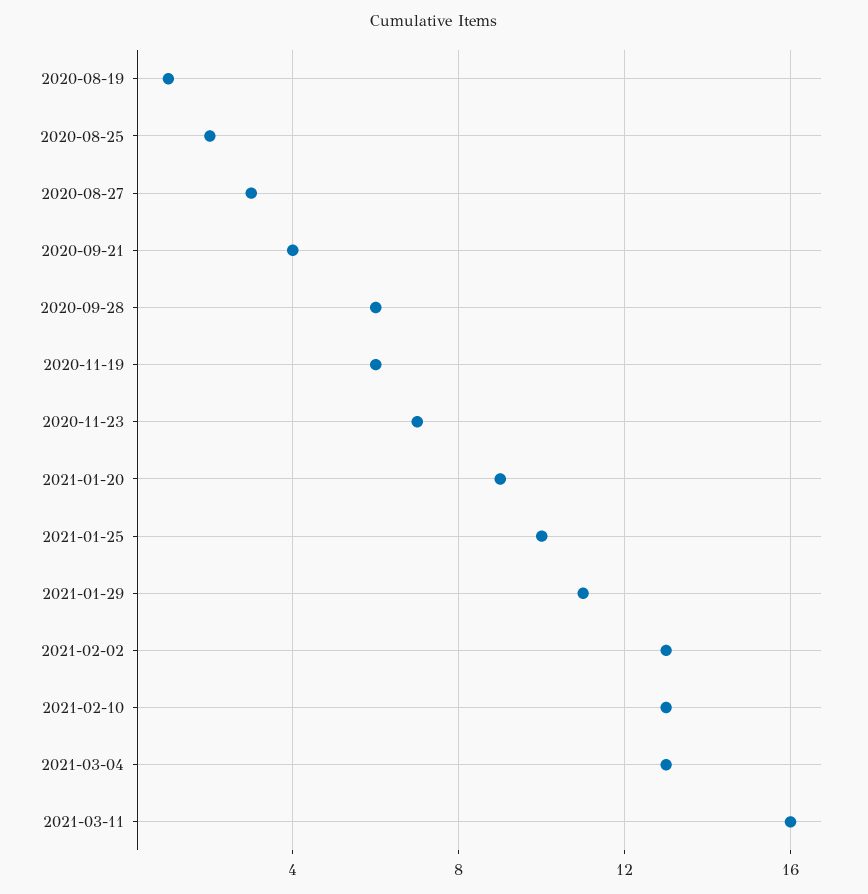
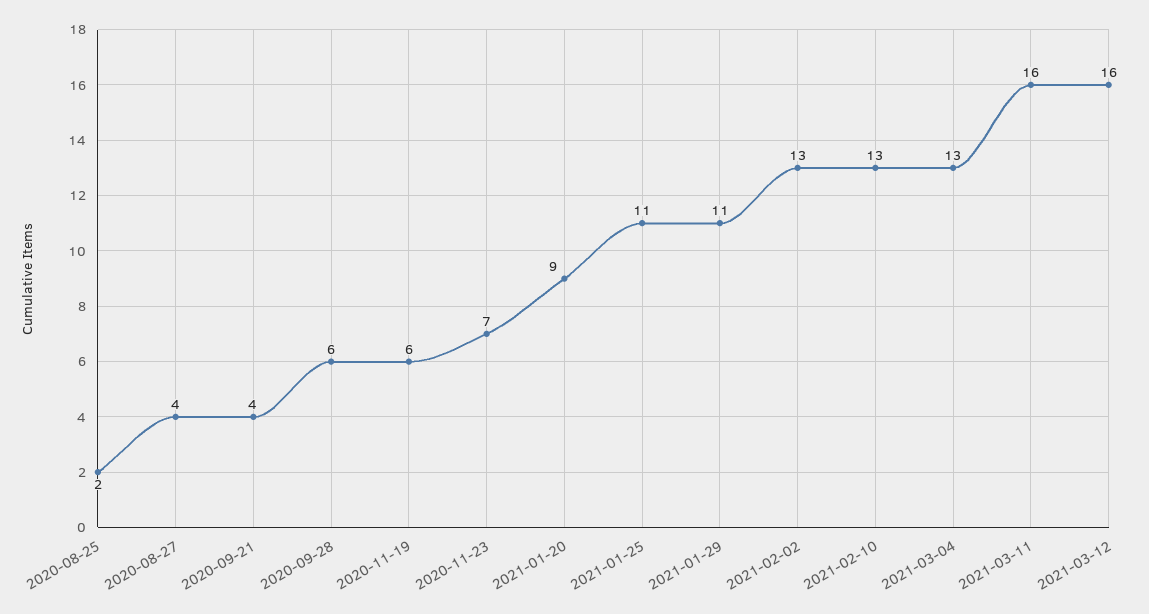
2020-08-19: 1 -> none
2020-08-27: 3 -> 4
2021-01-25: 10 -> 11
2021-03-12: none -> 16

